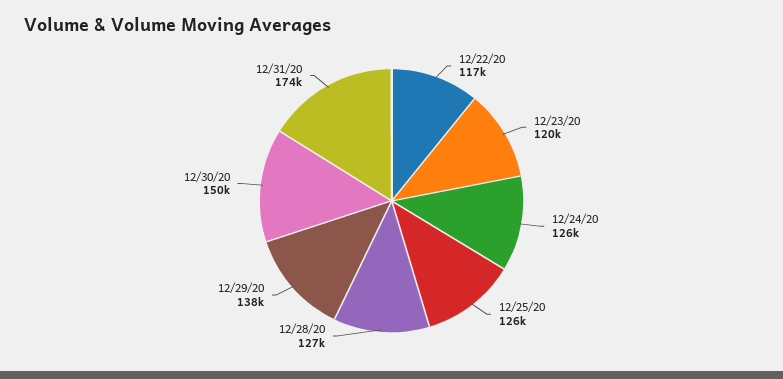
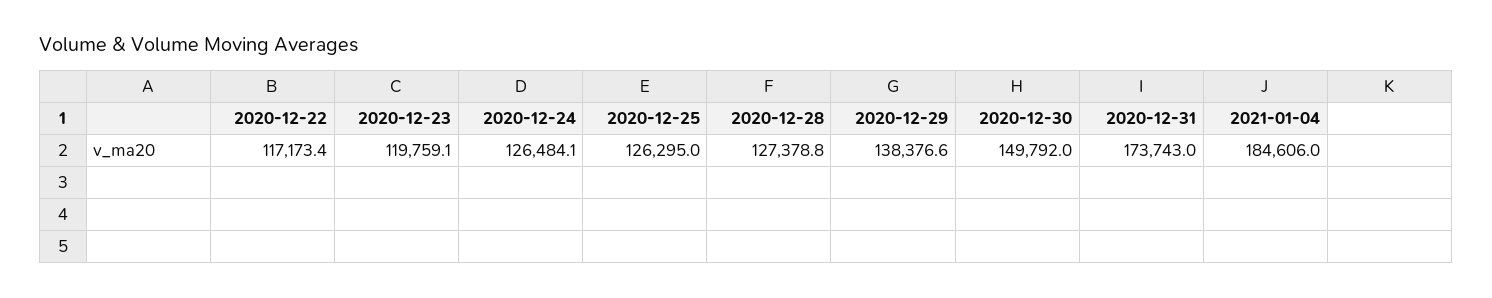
2021-01-04: none -> 184606

